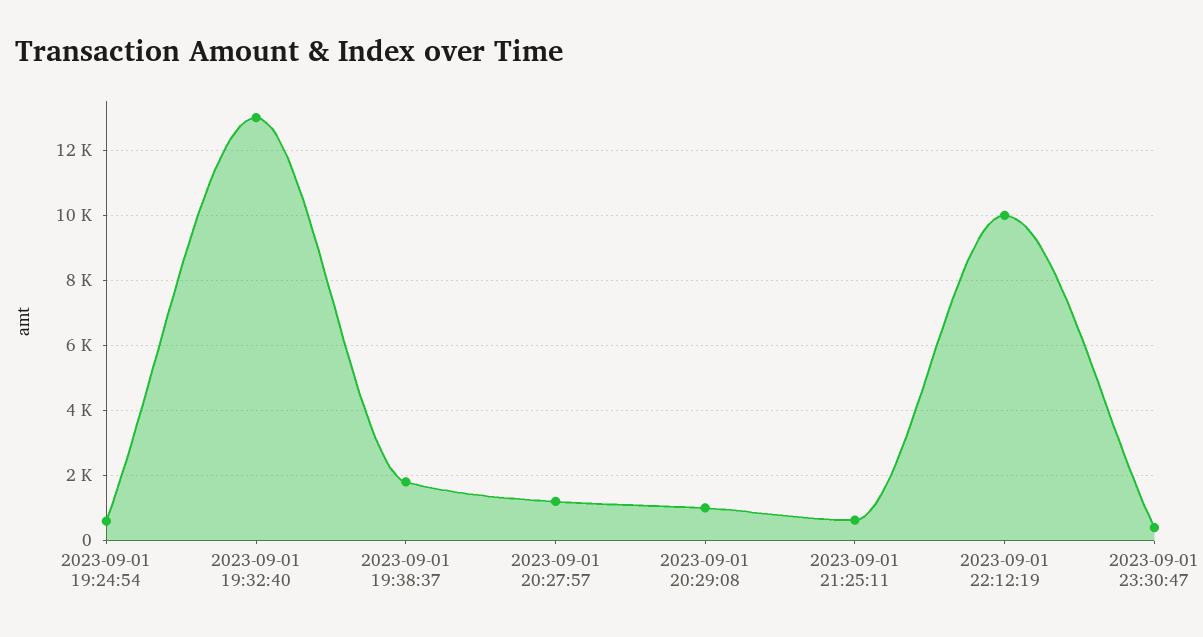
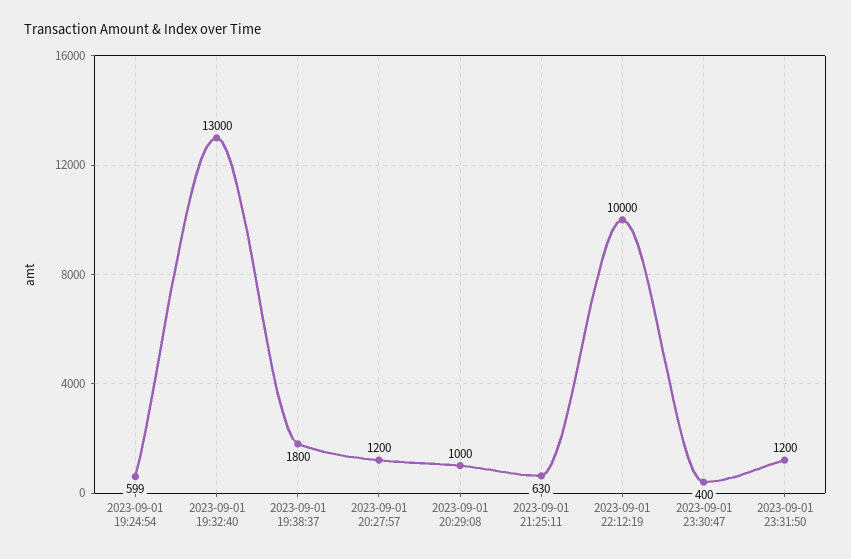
2023-09-01 23:31:50: none -> 1200

